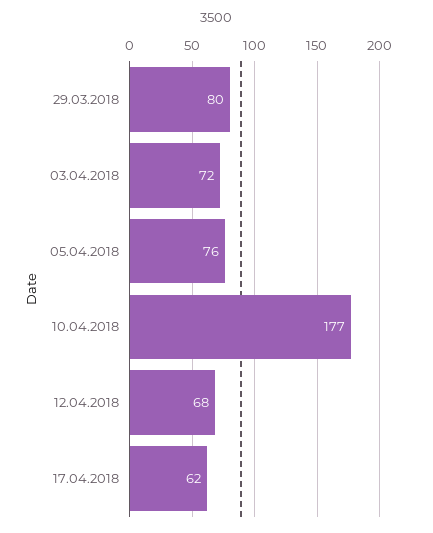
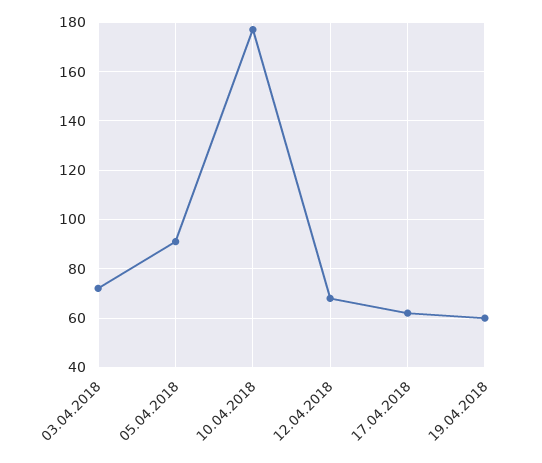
29.03.2018: 80 -> none
05.04.2018: 76 -> 90
19.04.2018: none -> 60

